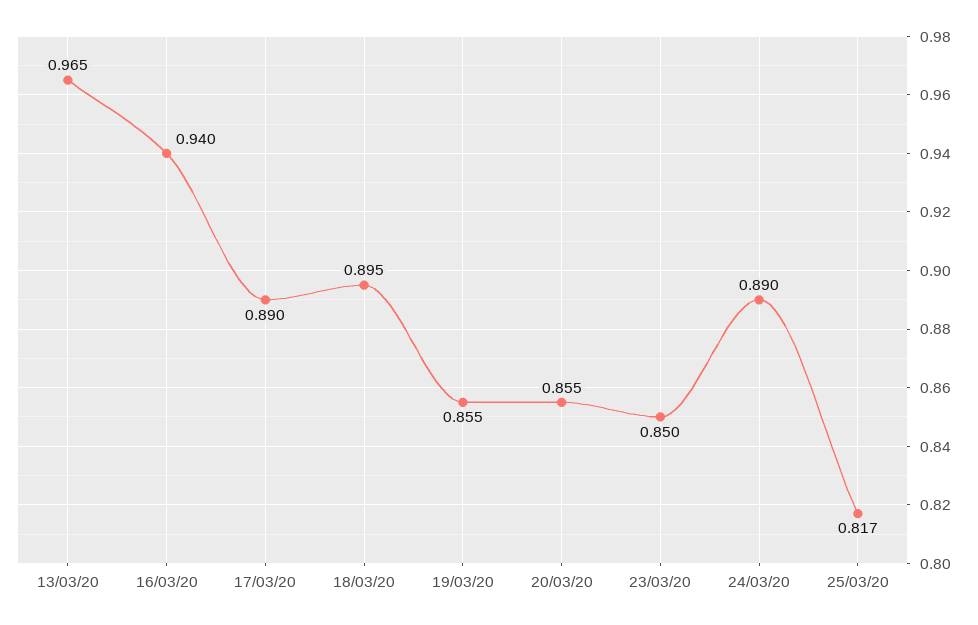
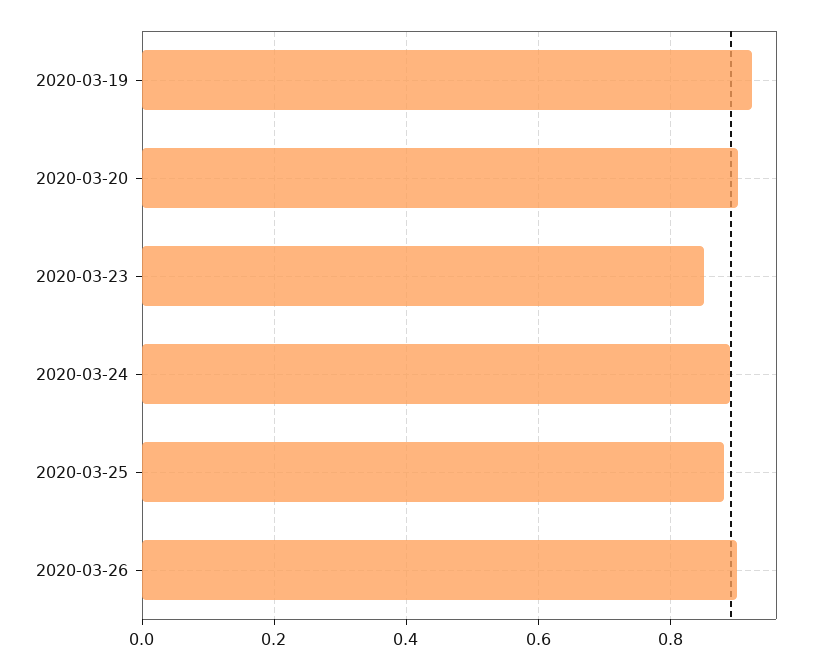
13/03/20: 0.965 -> none
16/03/20: 0.94 -> none
17/03/20: 0.89 -> none
18/03/20: 0.895 -> none
19/03/20: 0.855 -> 0.92
20/03/20: 0.855 -> 0.9
25/03/20: 0.817 -> 0.88
2020-03-26: none -> 0.9

